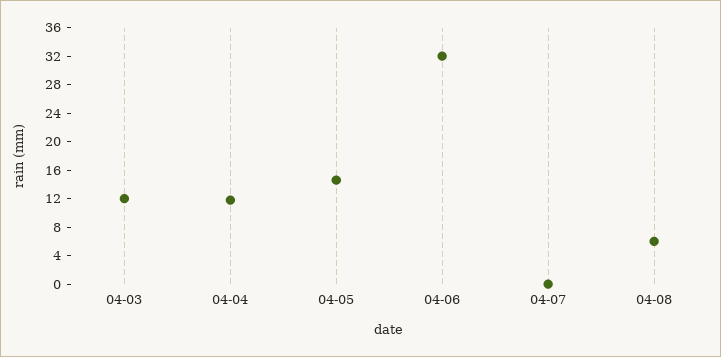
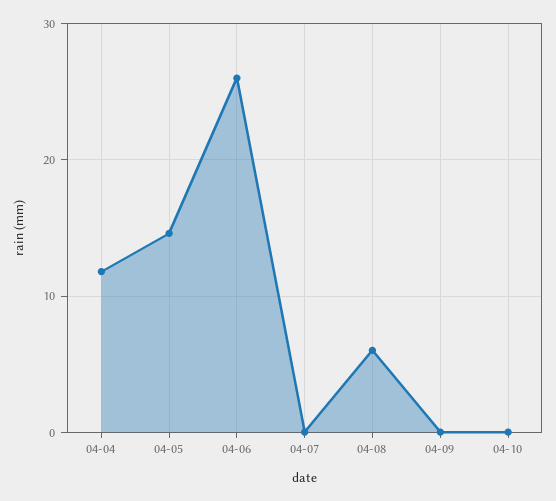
04-03: 12 -> none
04-06: 32 -> 26
04-09: none -> 0
04-10: none -> 0

